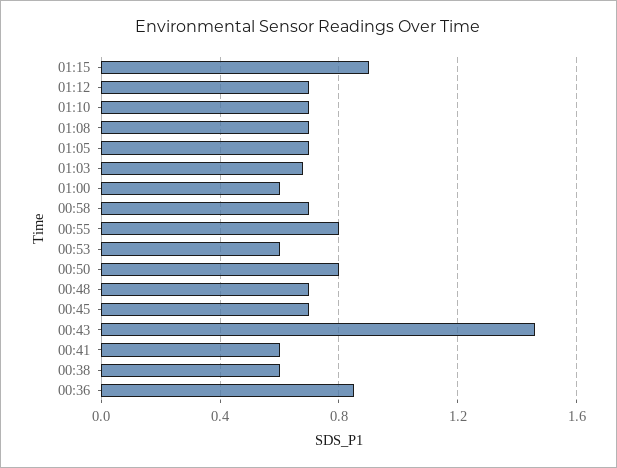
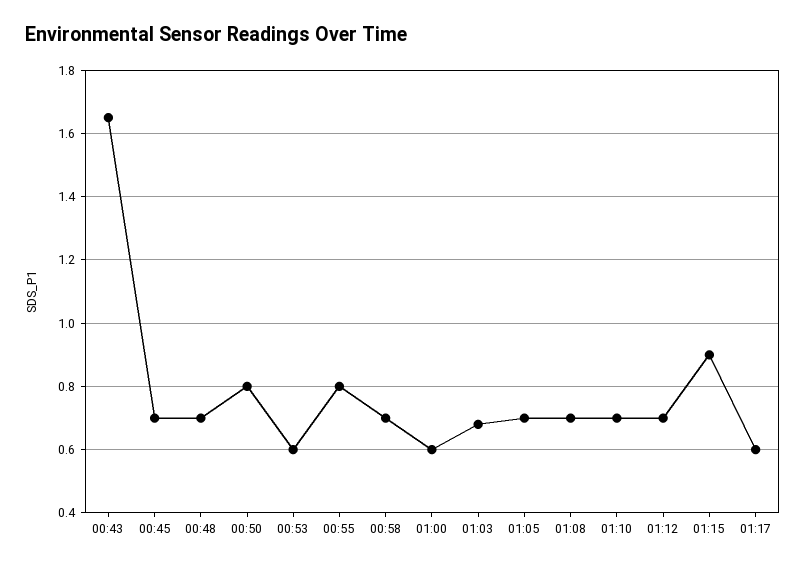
00:43: 1.45 -> 1.65
00:41: 0.6 -> none
00:38: 0.6 -> none
00:36: 0.85 -> none
01:17: none -> 0.6

